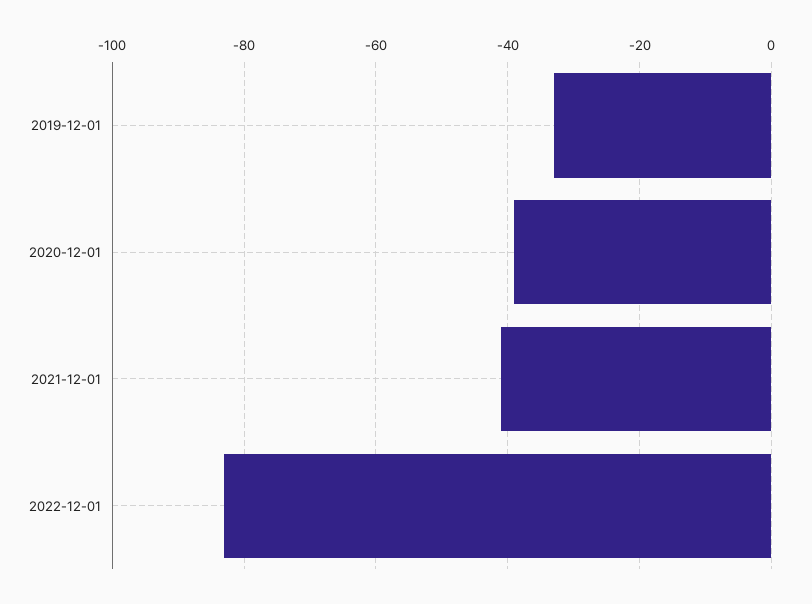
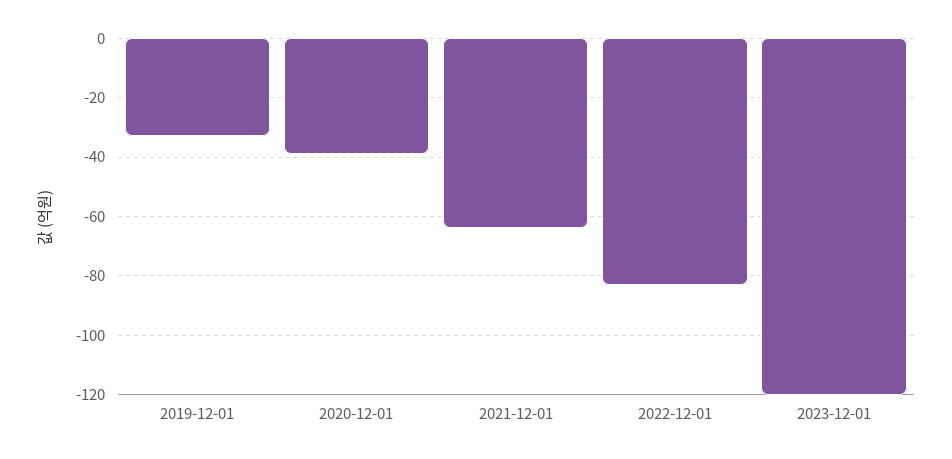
2021-12-01: -40 -> -65
2023-12-01: none -> -120

